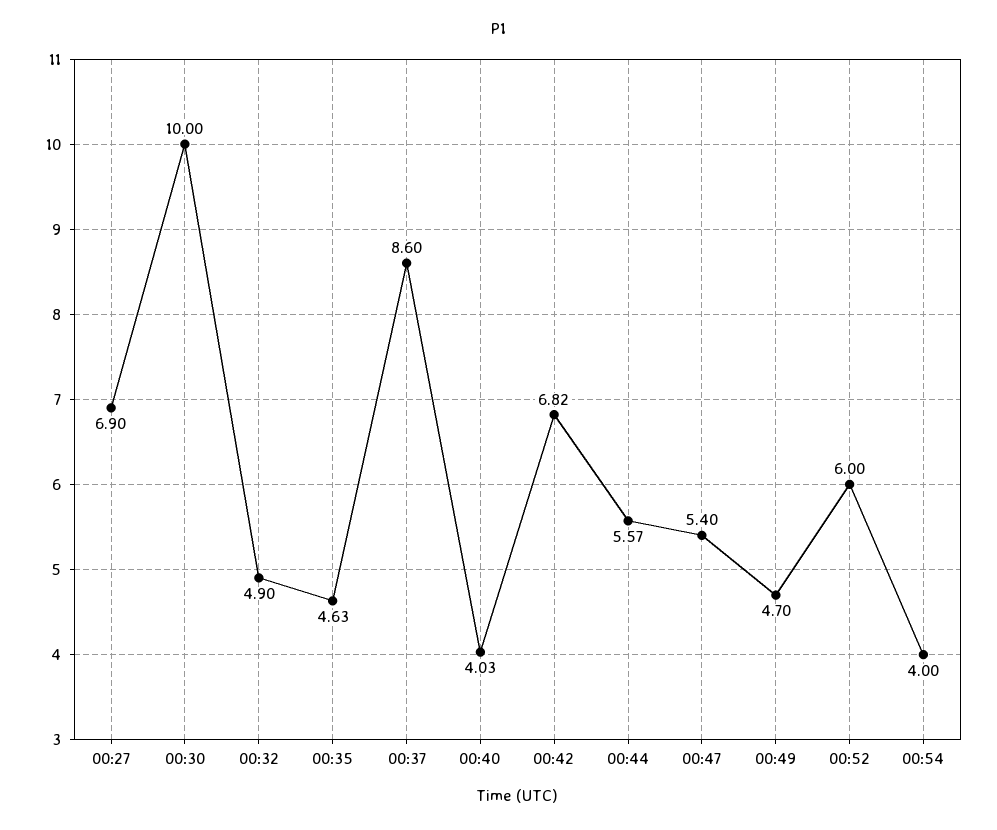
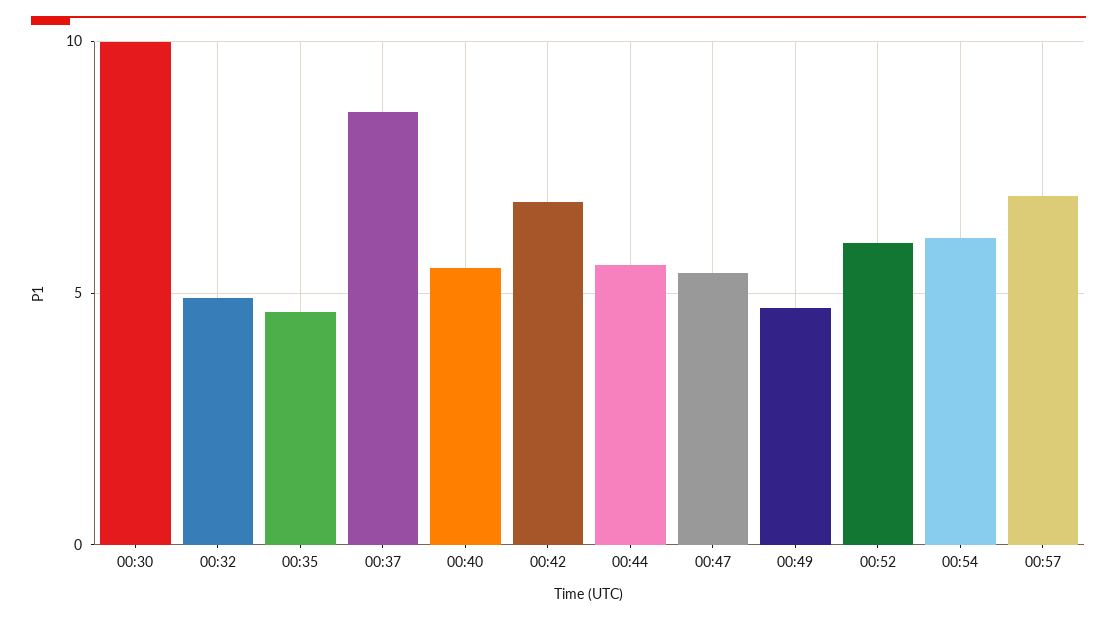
00:27: 6.9 -> none
00:40: 4.03 -> 5.5
00:54: 4 -> 6
00:57: none -> 7

